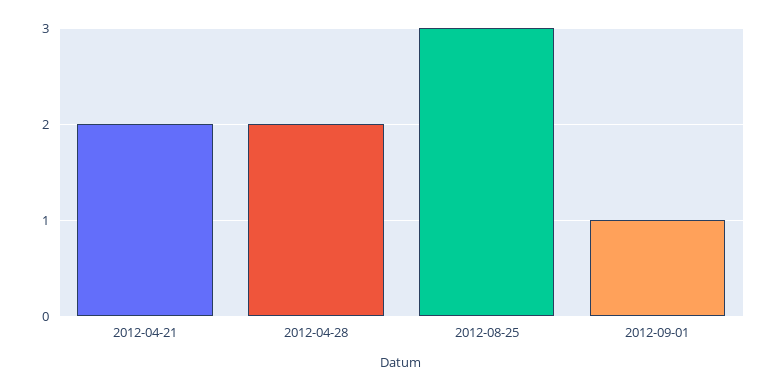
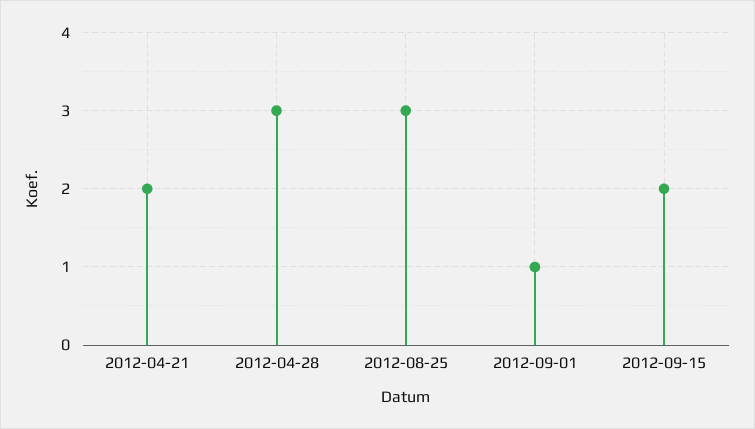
2012-04-28: 2 -> 3
2012-09-15: none -> 2

